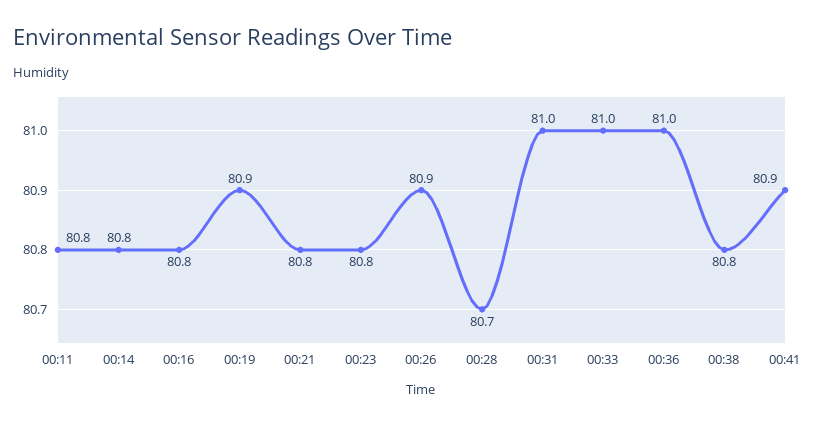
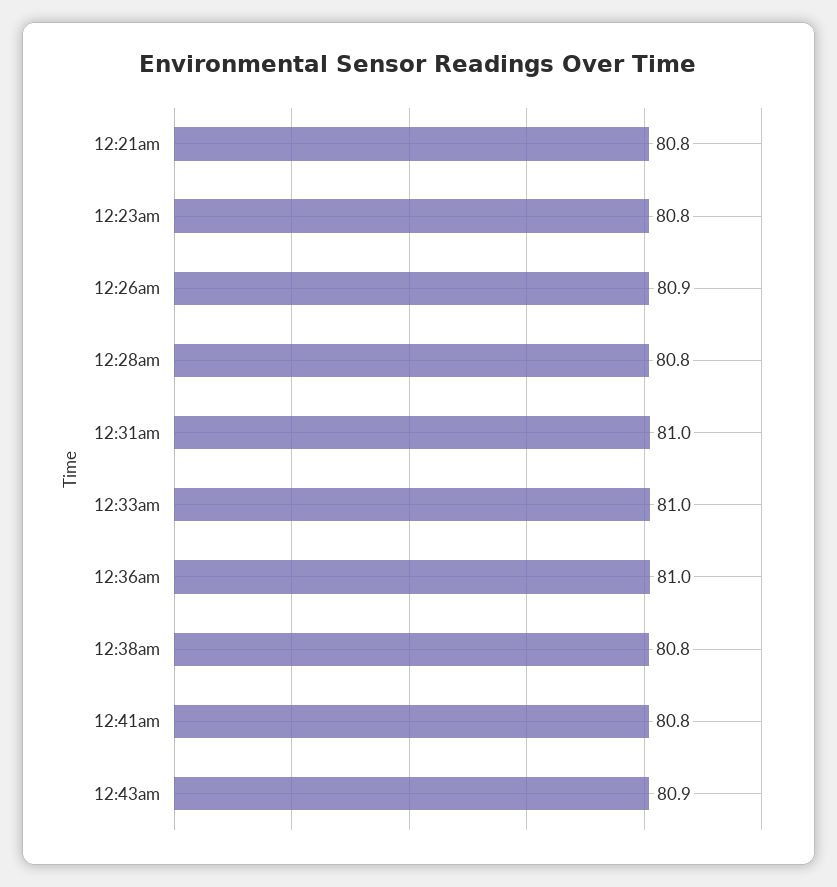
00:11: 80.8 -> none
00:14: 80.8 -> none
00:16: 80.8 -> none
00:19: 80.9 -> none
00:28: 80.7 -> 80.8
00:41: 80.9 -> 80.8
12:43am: none -> 80.9

